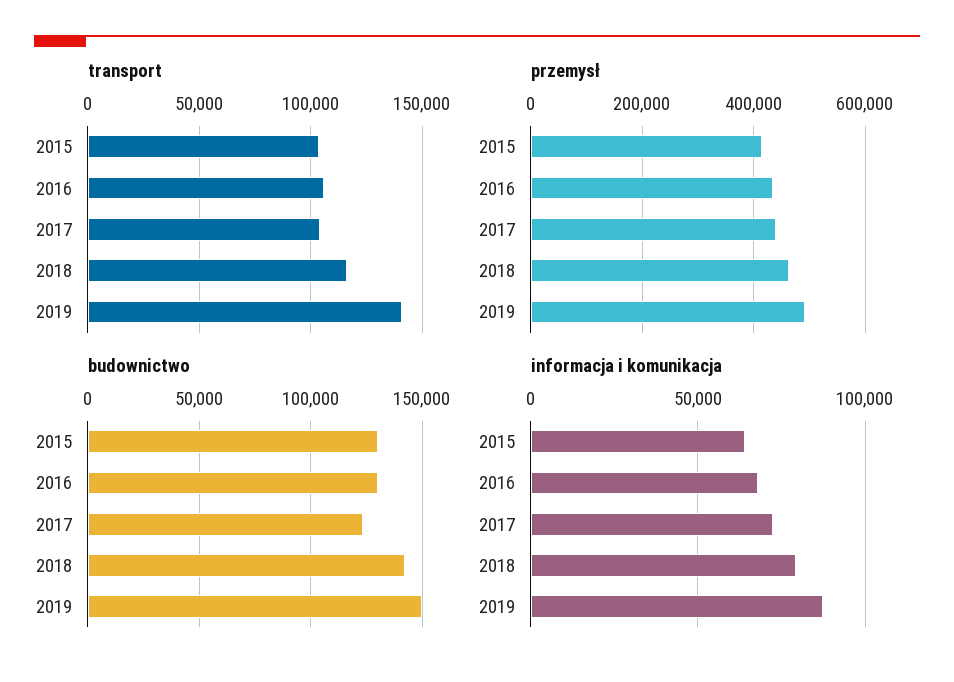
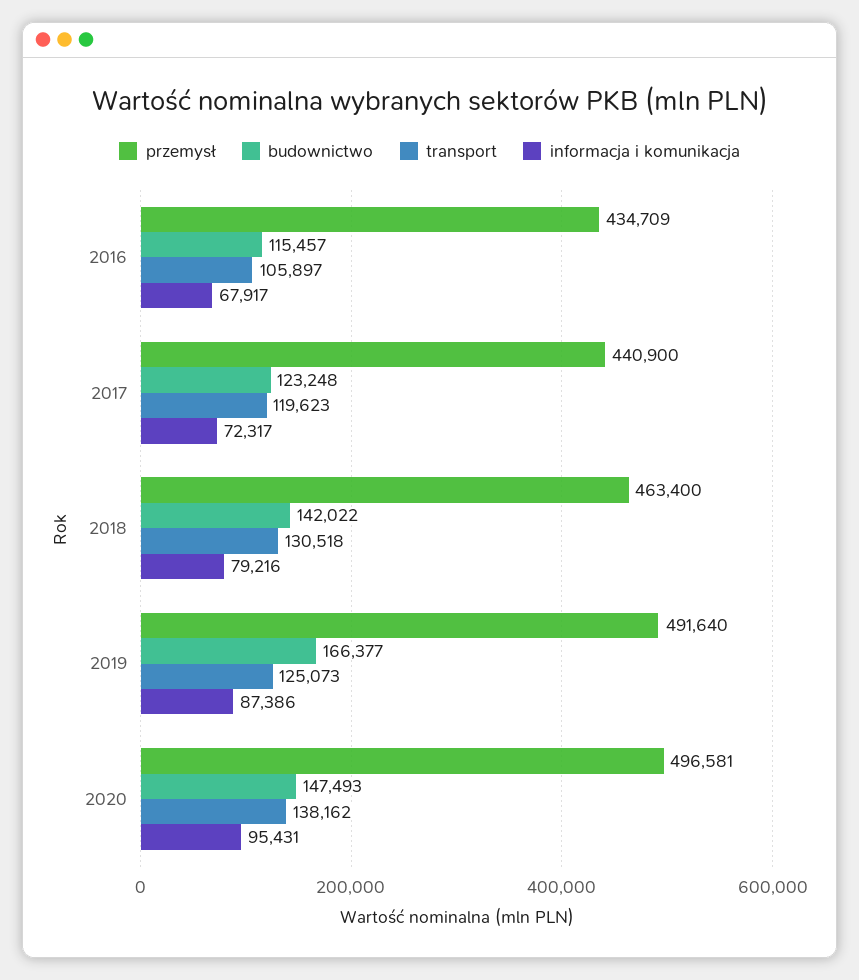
transport, 2015: 105000 -> none
transport, 2017: 105000 -> 119623
transport, 2018: 115000 -> 130518
transport, 2019: 140000 -> 125073
przemysł, 2015: 420000 -> none
budownictwo, 2015: 130000 -> none
budownictwo, 2016: 130000 -> 115457
budownictwo, 2019: 150000 -> 166377
informacja i komunikacja, 2015: 65000 -> none
przemysł, 2020: none -> 496581
budownictwo, 2020: none -> 147493
transport, 2020: none -> 138162
informacja i komunikacja, 2020: none -> 95431

